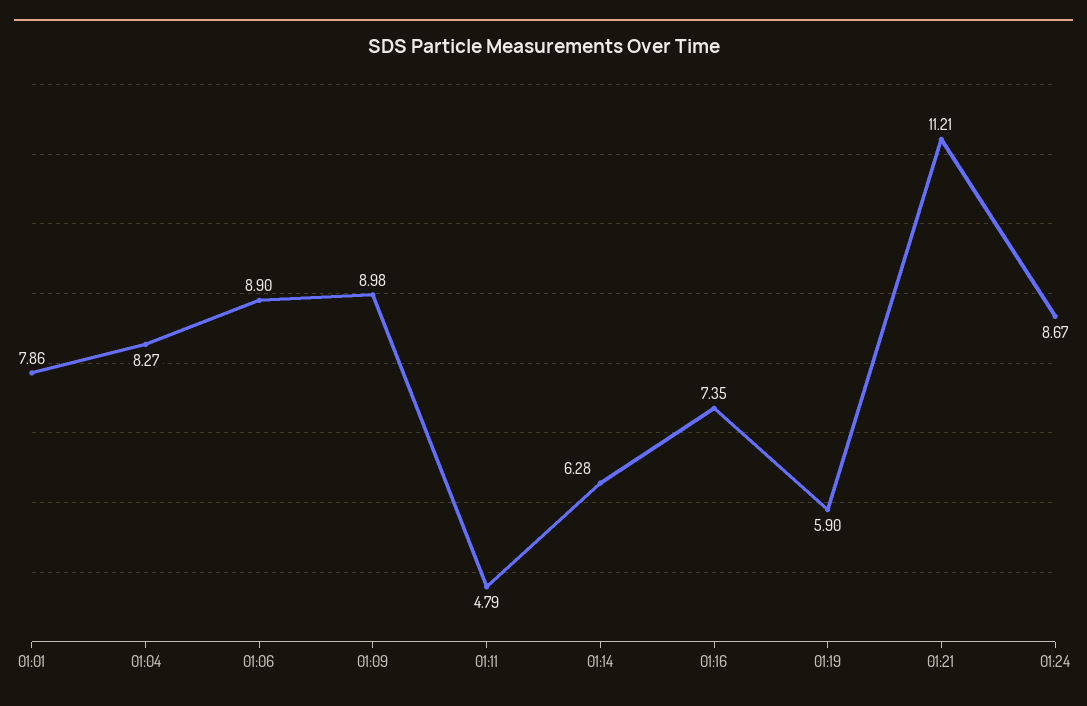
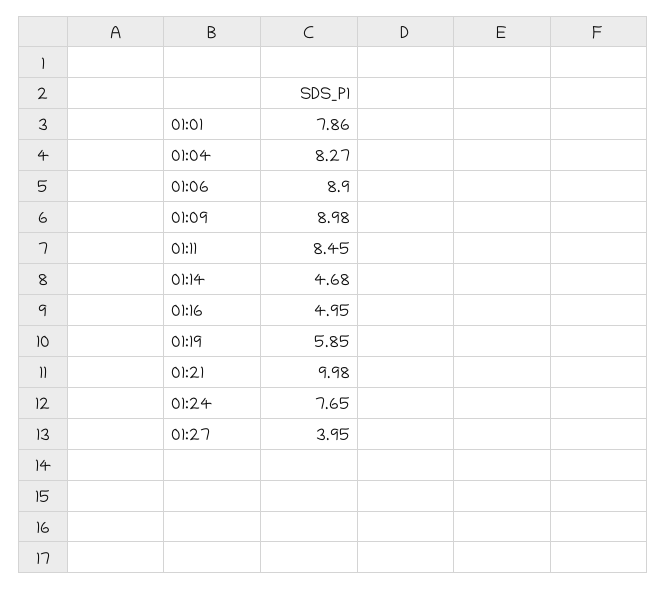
01:11: 4.79 -> 8.45
01:14: 6.28 -> 4.68
01:16: 7.35 -> 4.95
01:19: 5.9 -> 5.85
01:21: 11.21 -> 9.98
01:24: 8.67 -> 7.65
01:27: none -> 3.95

